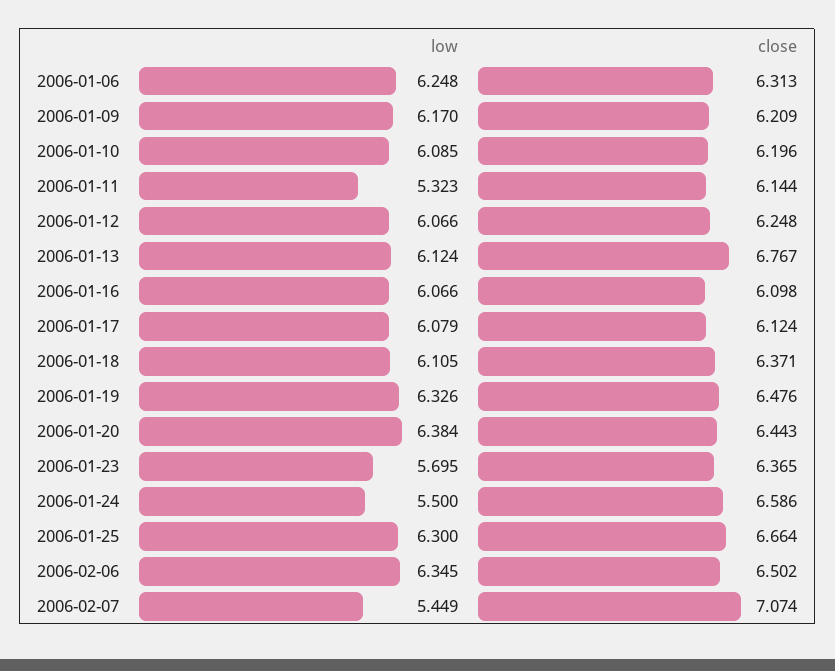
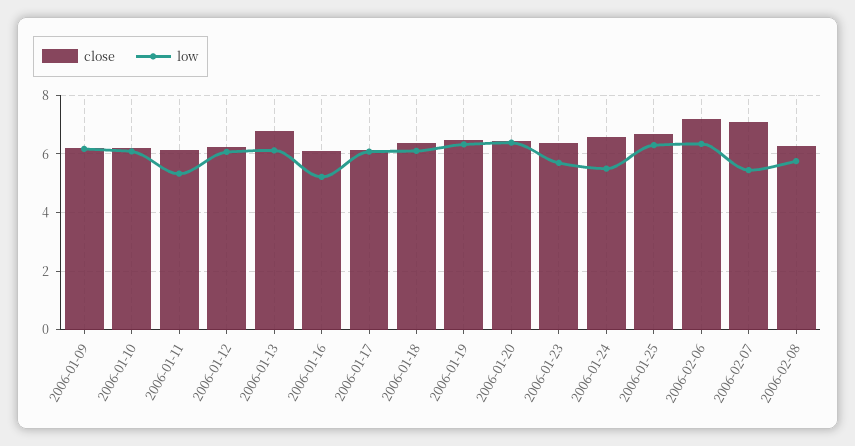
low, 2006-01-06: 6.248 -> none
close, 2006-01-06: 6.313 -> none
low, 2006-01-16: 6.066 -> 5.25
close, 2006-02-06: 6.502 -> 7.25
close, 2006-02-08: none -> 6.25
low, 2006-02-08: none -> 5.75

